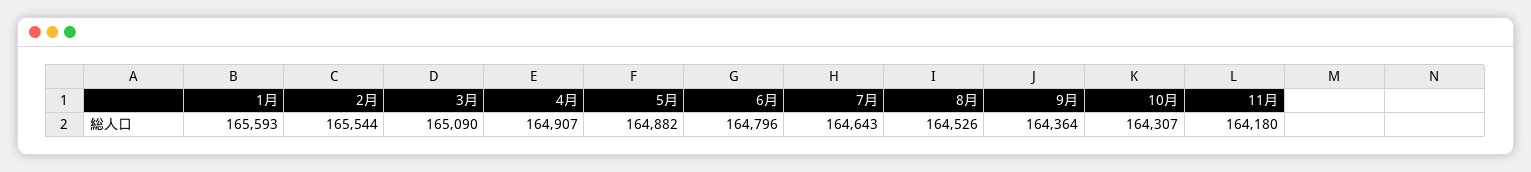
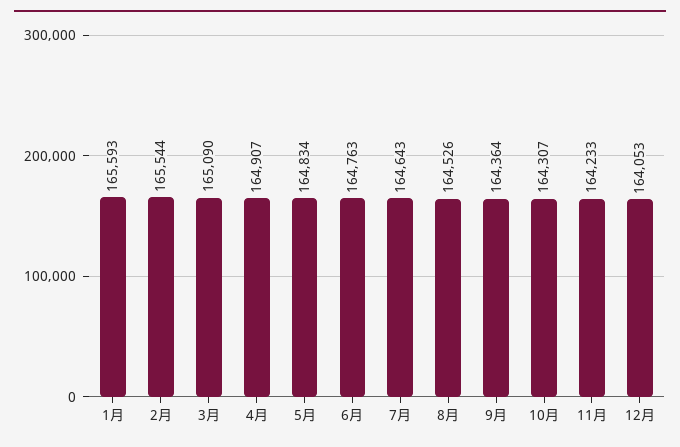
5月: 164882 -> 164834
6月: 164796 -> 164763
11月: 164180 -> 164233
12月: none -> 164053

